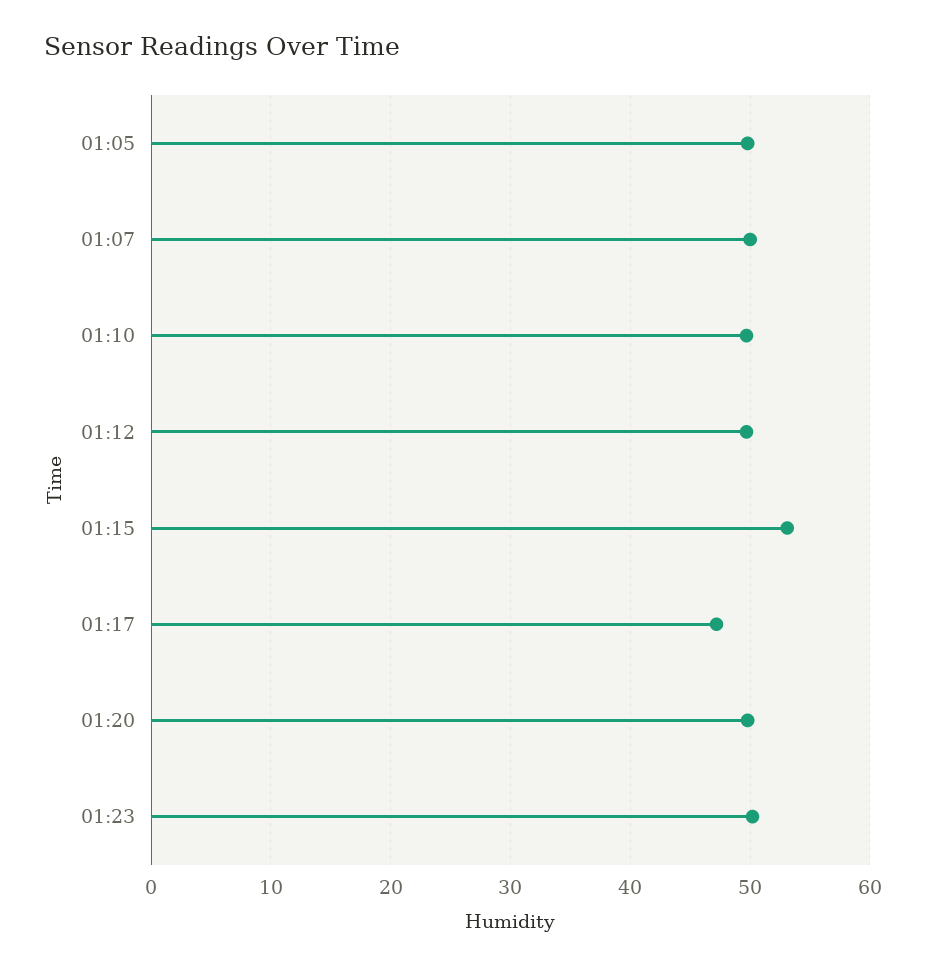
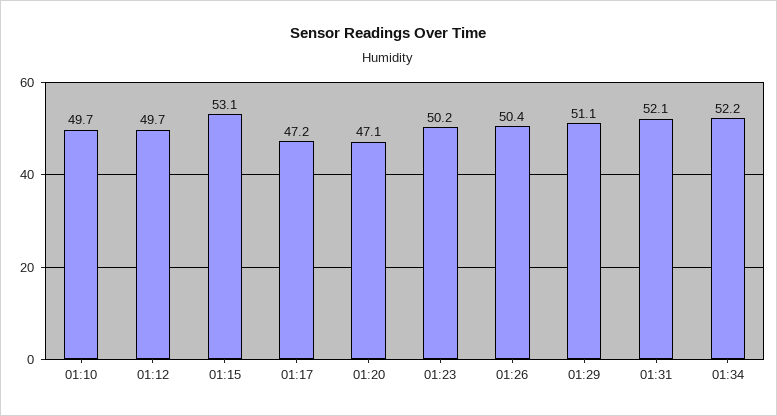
01:05: 50 -> none
01:07: 50 -> none
01:20: 50 -> 47.1
01:26: none -> 50.4
01:29: none -> 51.1
01:31: none -> 52.1
01:34: none -> 52.2

